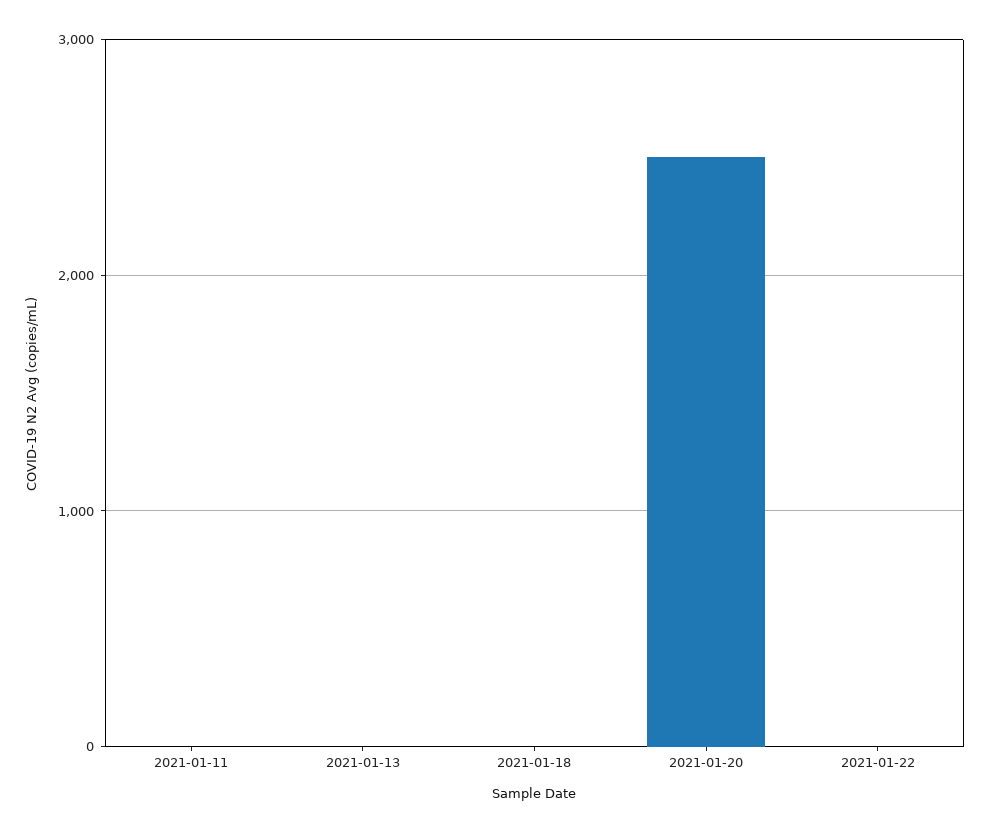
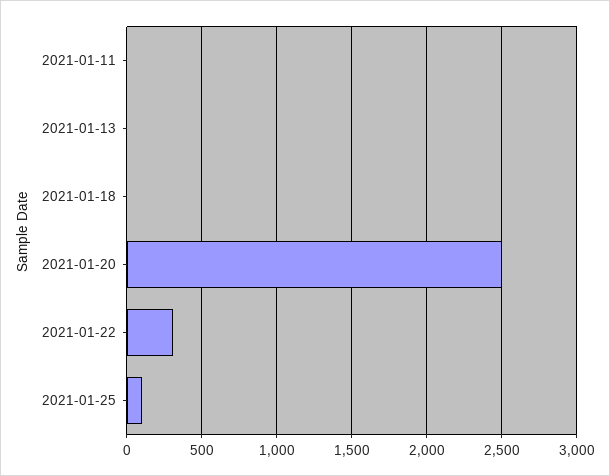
2021-01-22: 0 -> 300
2021-01-25: none -> 100

